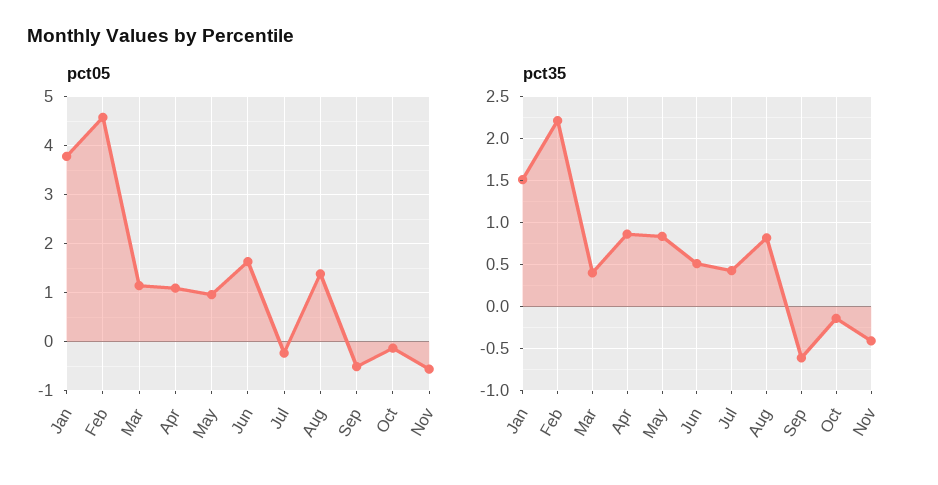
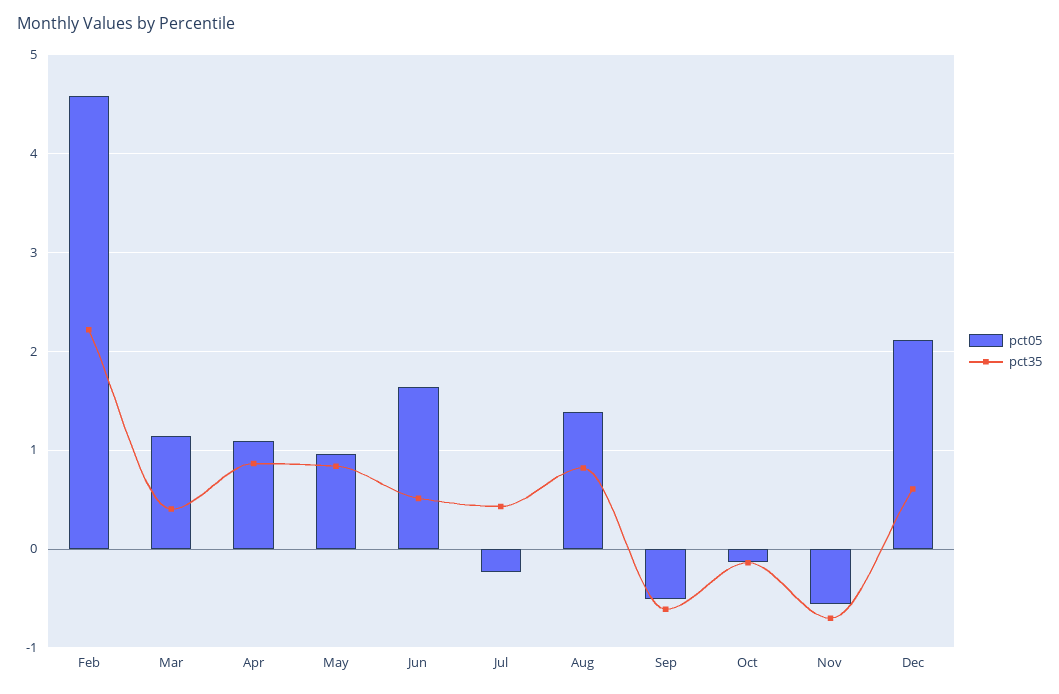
pct05, Jan: 3.8 -> none
pct35, Jan: 1.5 -> none
pct35, Nov: -0.4 -> -0.7
pct05, Dec: none -> 2.1
pct35, Dec: none -> 0.6

